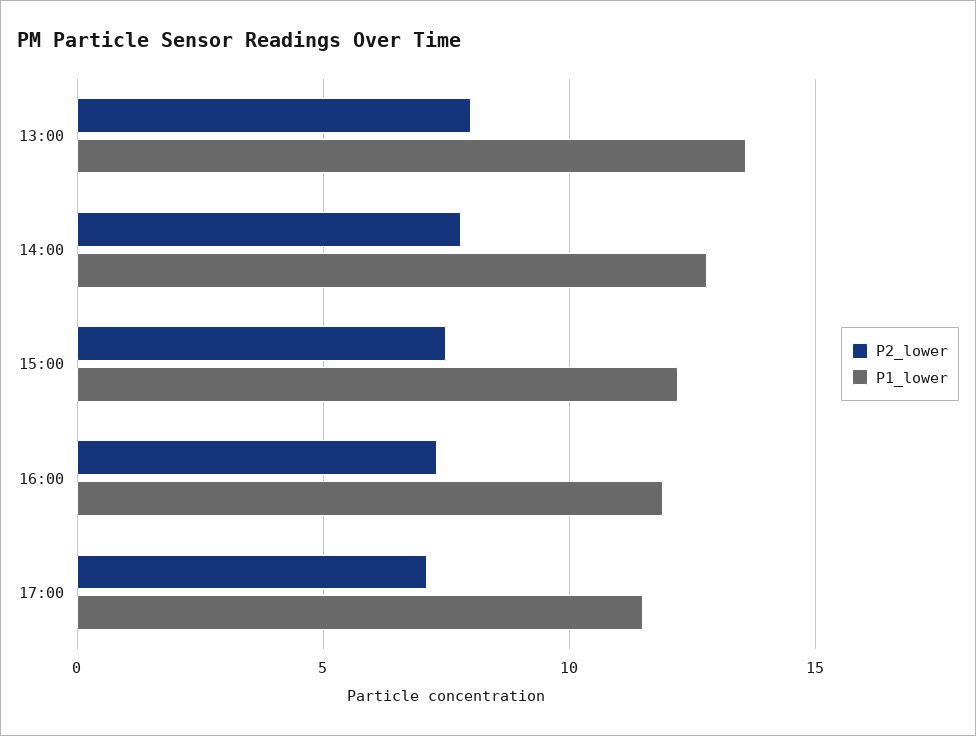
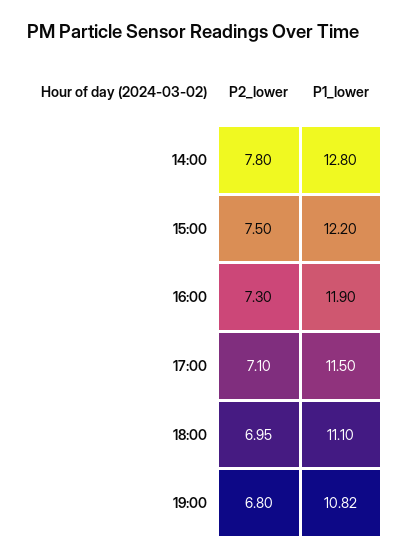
P2_lower, 13:00: 8 -> none
P1_lower, 13:00: 13.5 -> none
P2_lower, 18:00: none -> 6.95
P1_lower, 18:00: none -> 11.1
P2_lower, 19:00: none -> 6.8
P1_lower, 19:00: none -> 10.82

